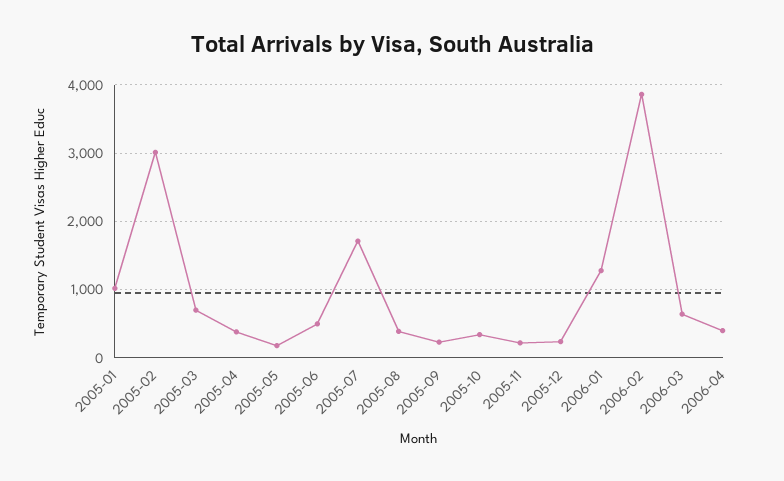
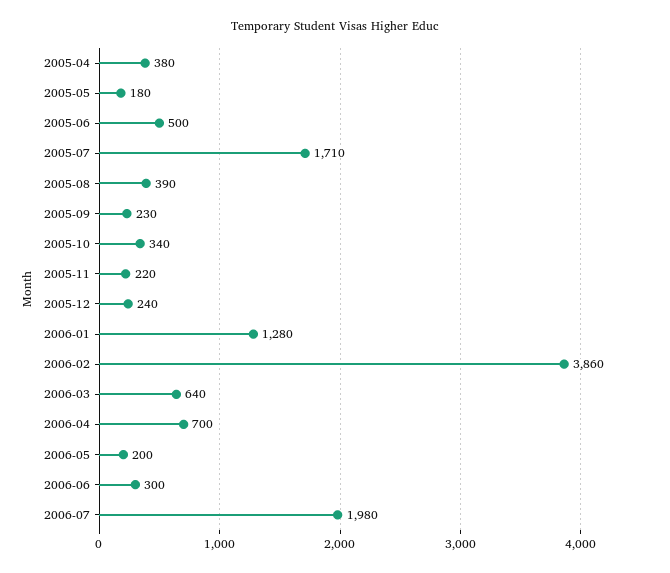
2005-01: 1000 -> none
2005-02: 3000 -> none
2005-03: 700 -> none
2006-04: 400 -> 700
2006-05: none -> 200
2006-06: none -> 300
2006-07: none -> 1980

